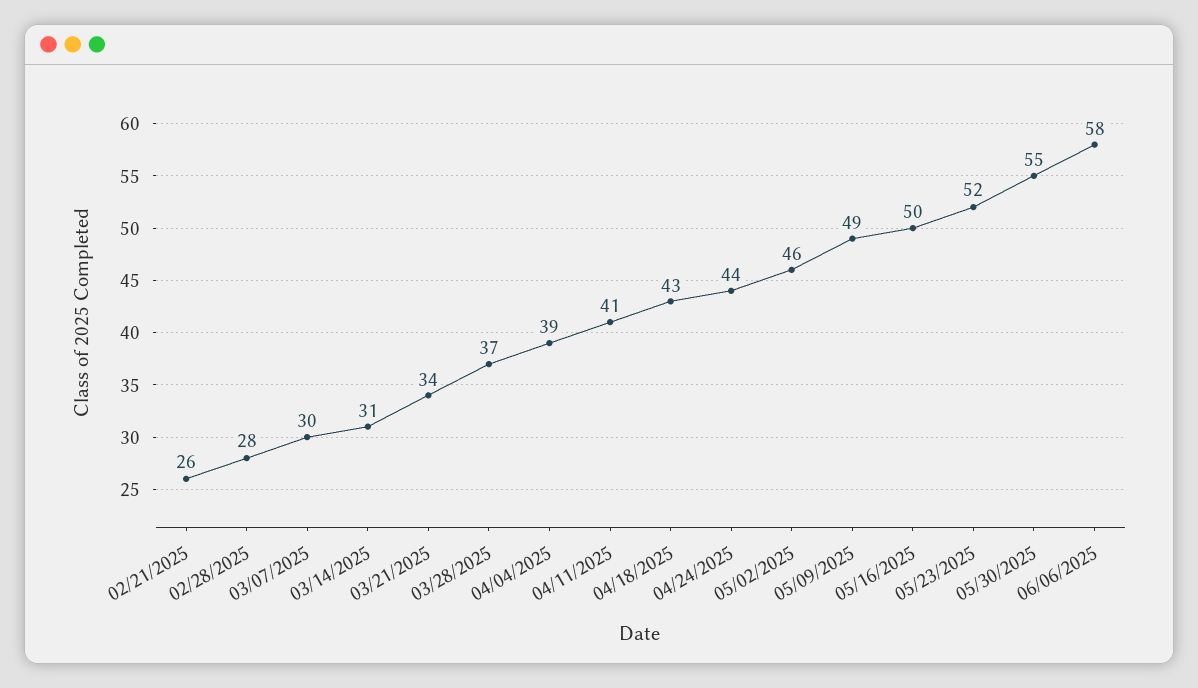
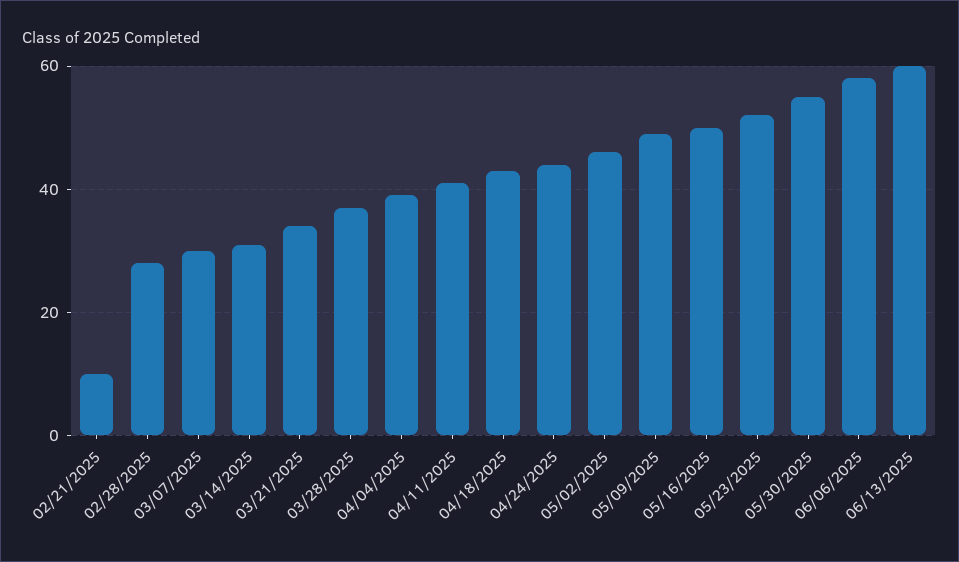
02/21/2025: 26 -> 10
06/13/2025: none -> 60

